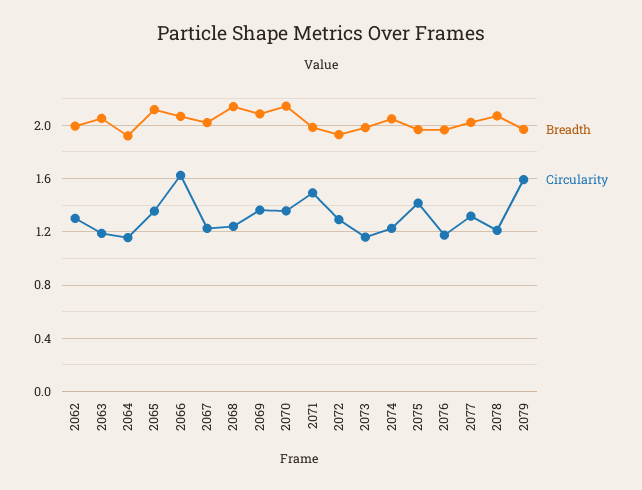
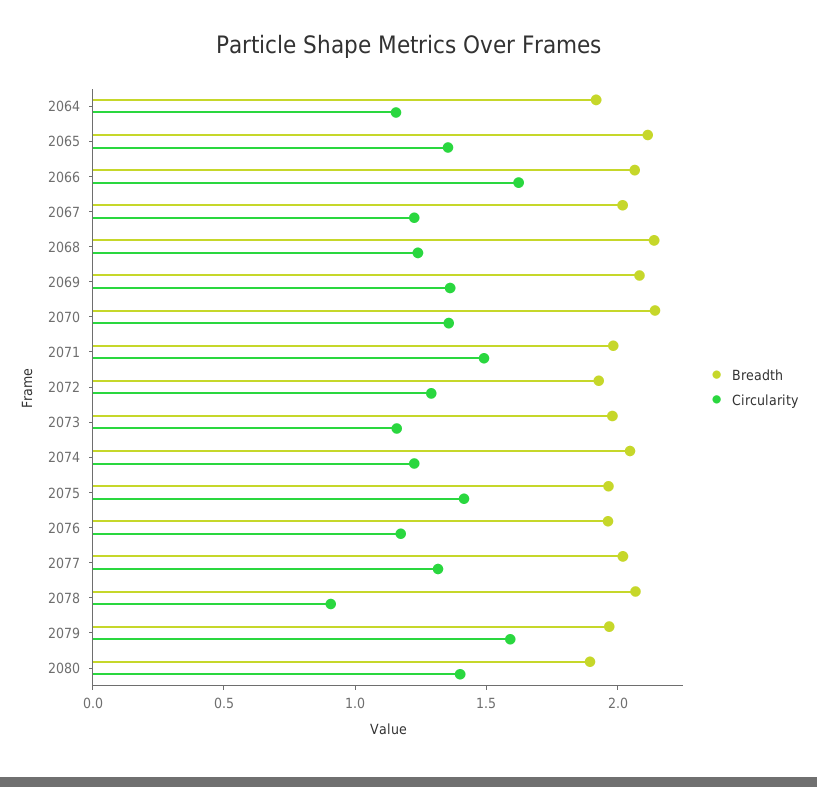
Breadth, 2062: 2 -> none
Circularity, 2062: 1.3 -> none
Breadth, 2063: 2.05 -> none
Circularity, 2063: 1.2 -> none
Circularity, 2078: 1.2 -> 0.9
Breadth, 2080: none -> 1.9
Circularity, 2080: none -> 1.4

